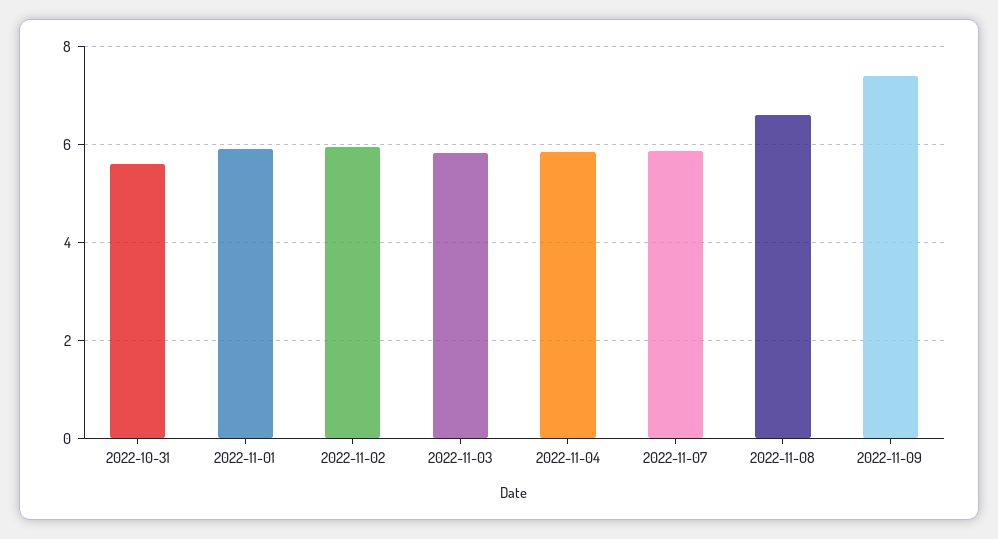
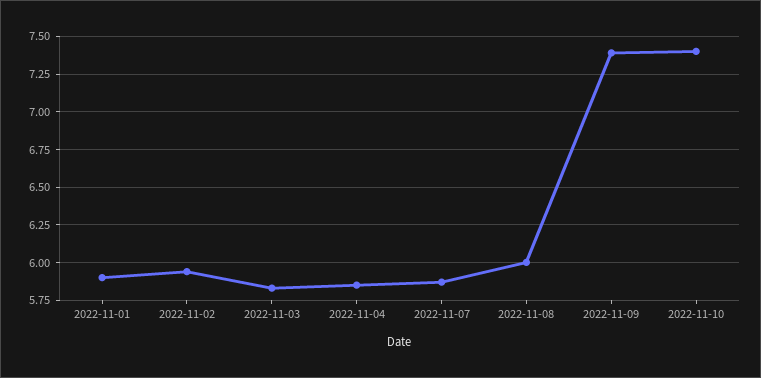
2022-10-31: 5.6 -> none
2022-11-08: 6.6 -> 6
2022-11-10: none -> 7.4

